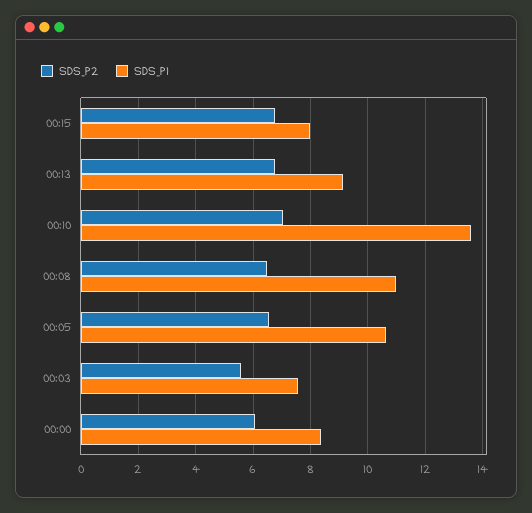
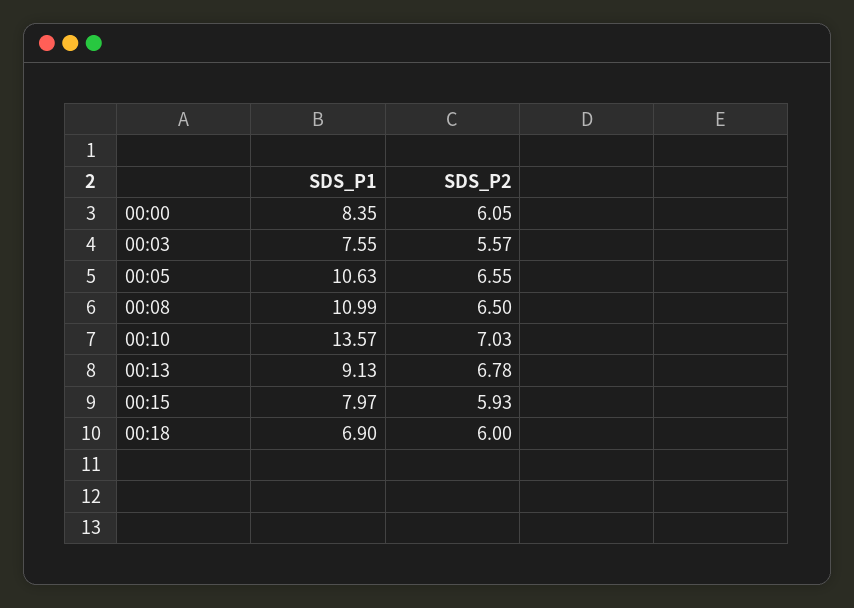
SDS_P2, 00:15: 6.75 -> 5.93
SDS_P1, 00:18: none -> 6.9
SDS_P2, 00:18: none -> 6

